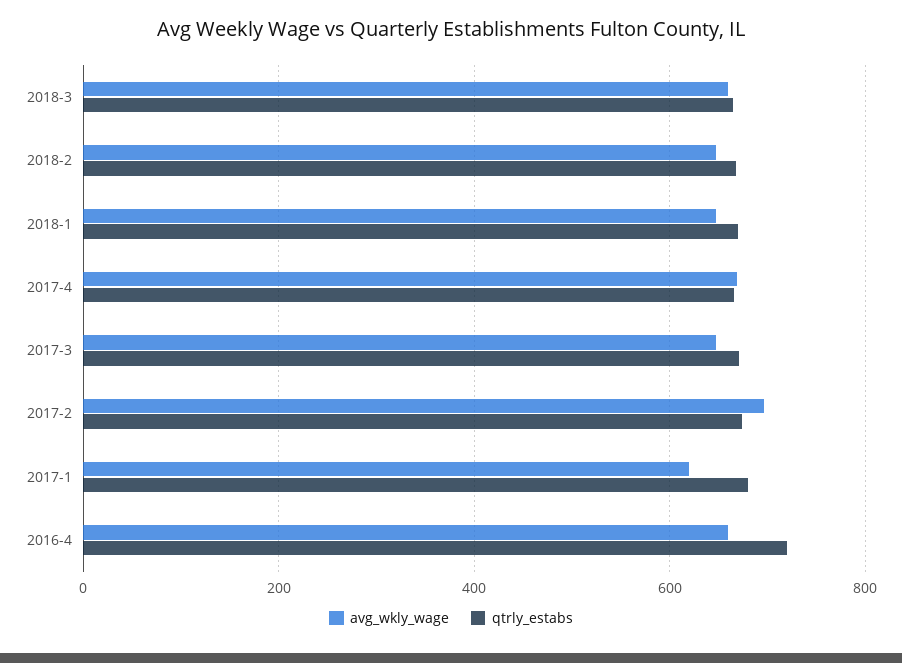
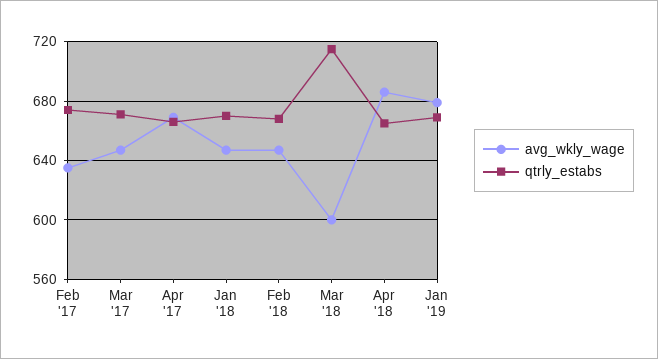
avg_wkly_wage, 2018-3: 660 -> 600
qtrly_estabs, 2018-3: 660 -> 715
avg_wkly_wage, 2017-2: 700 -> 635
avg_wkly_wage, 2017-1: 620 -> none
qtrly_estabs, 2017-1: 680 -> none
avg_wkly_wage, 2016-4: 660 -> none
qtrly_estabs, 2016-4: 720 -> none
avg_wkly_wage, Apr '18: none -> 685
qtrly_estabs, Apr '18: none -> 665
avg_wkly_wage, Jan '19: none -> 680
qtrly_estabs, Jan '19: none -> 670

